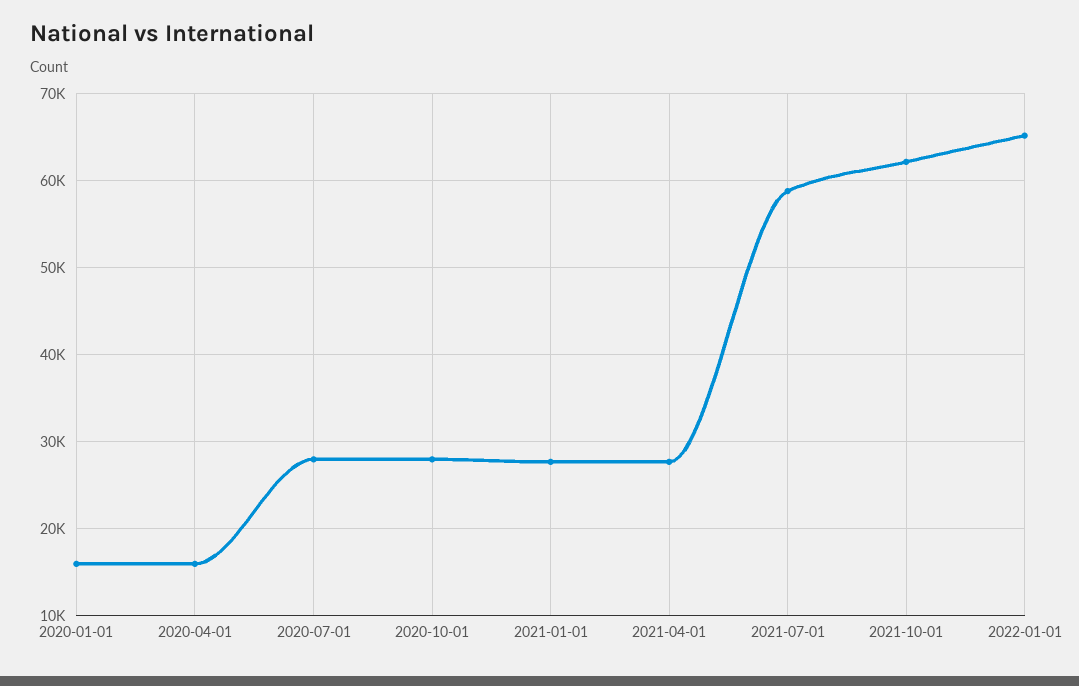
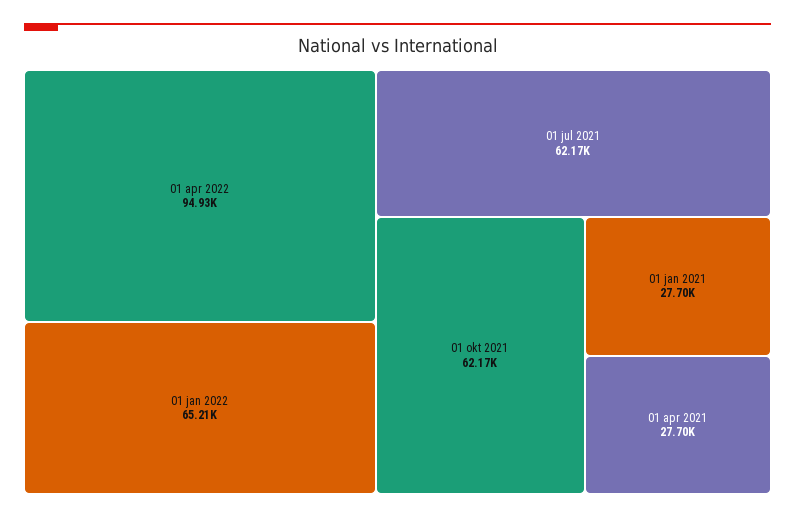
2020-01-01: 16000 -> none
2020-04-01: 16000 -> none
2020-07-01: 28000 -> none
2020-10-01: 28000 -> none
2021-07-01: 59000 -> 62170
01 apr 2022: none -> 94930

